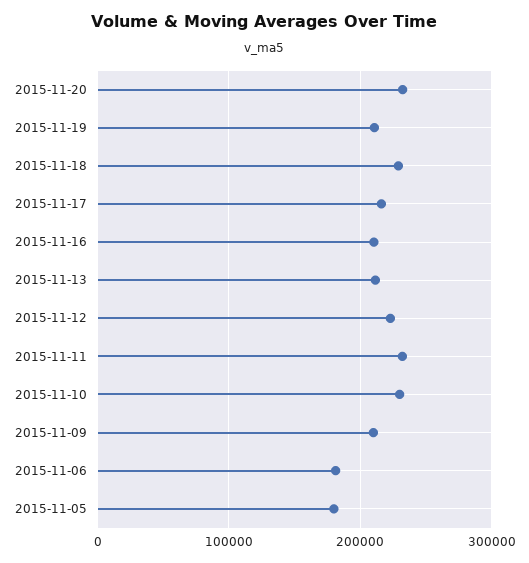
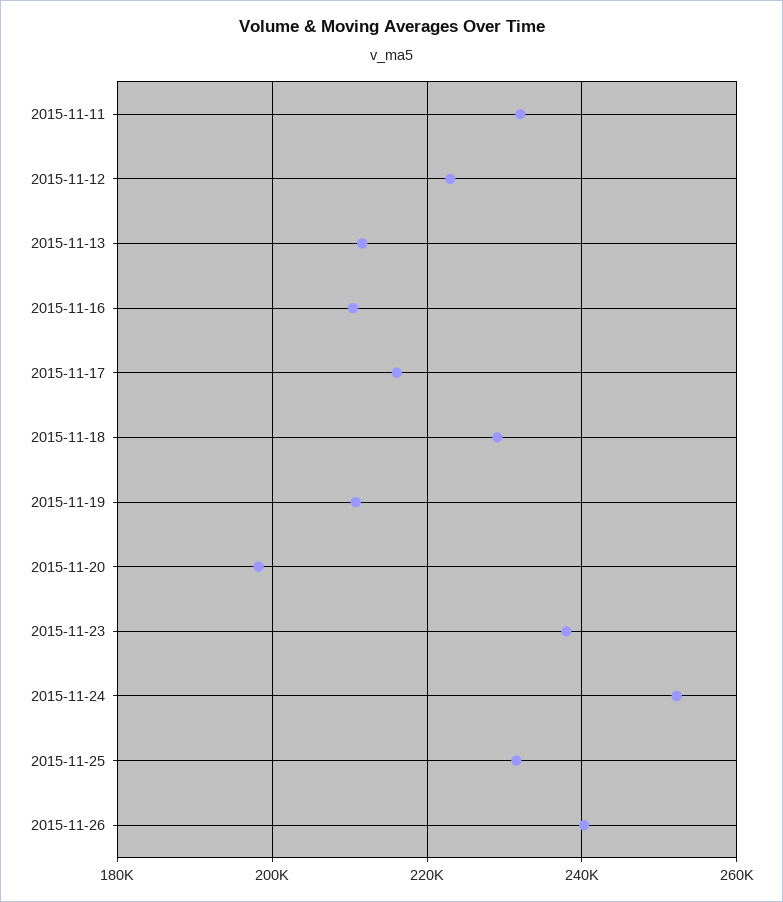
2015-11-20: 230000 -> 198000
2015-11-10: 230000 -> none
2015-11-09: 210000 -> none
2015-11-06: 180000 -> none
2015-11-05: 180000 -> none
2015-11-23: none -> 238000
2015-11-24: none -> 252000
2015-11-25: none -> 232000
2015-11-26: none -> 240000

